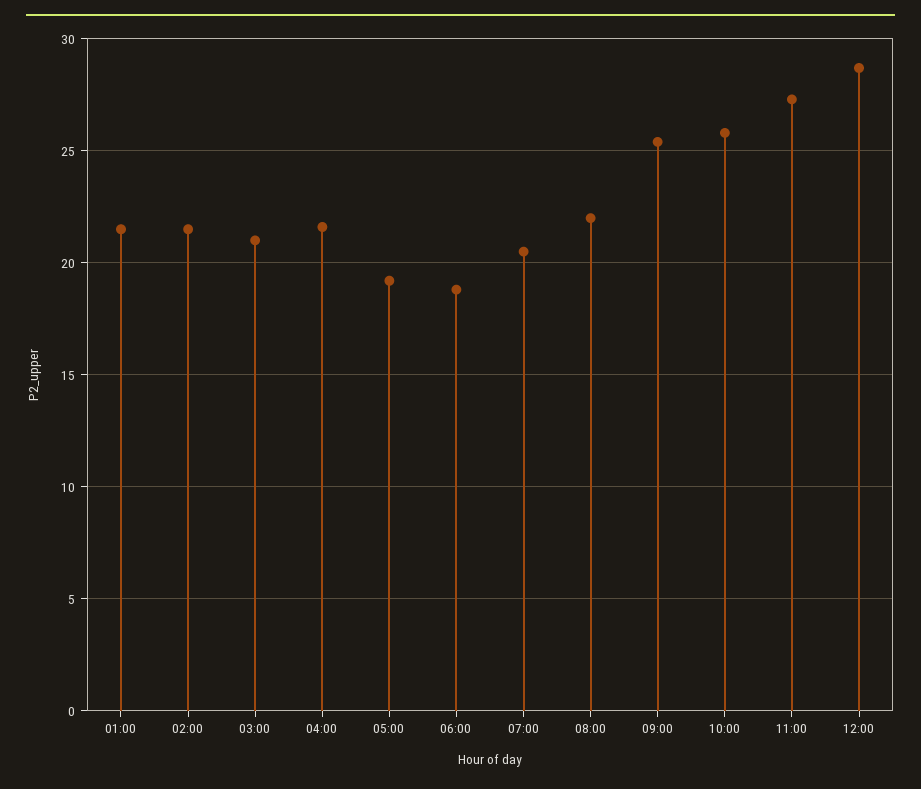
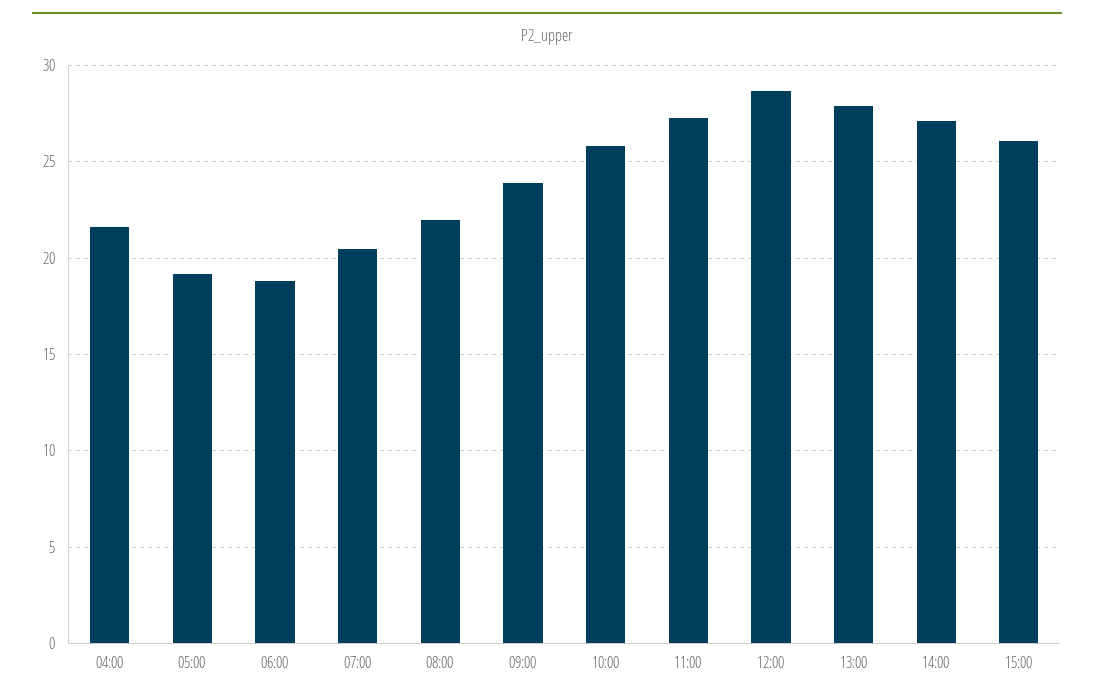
01:00: 21.5 -> none
02:00: 21.5 -> none
03:00: 21 -> none
09:00: 25.5 -> 24
13:00: none -> 28
14:00: none -> 27
15:00: none -> 26

